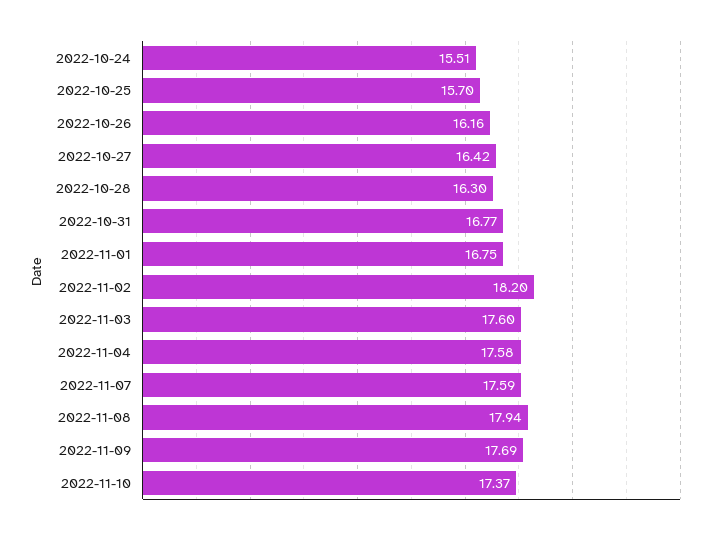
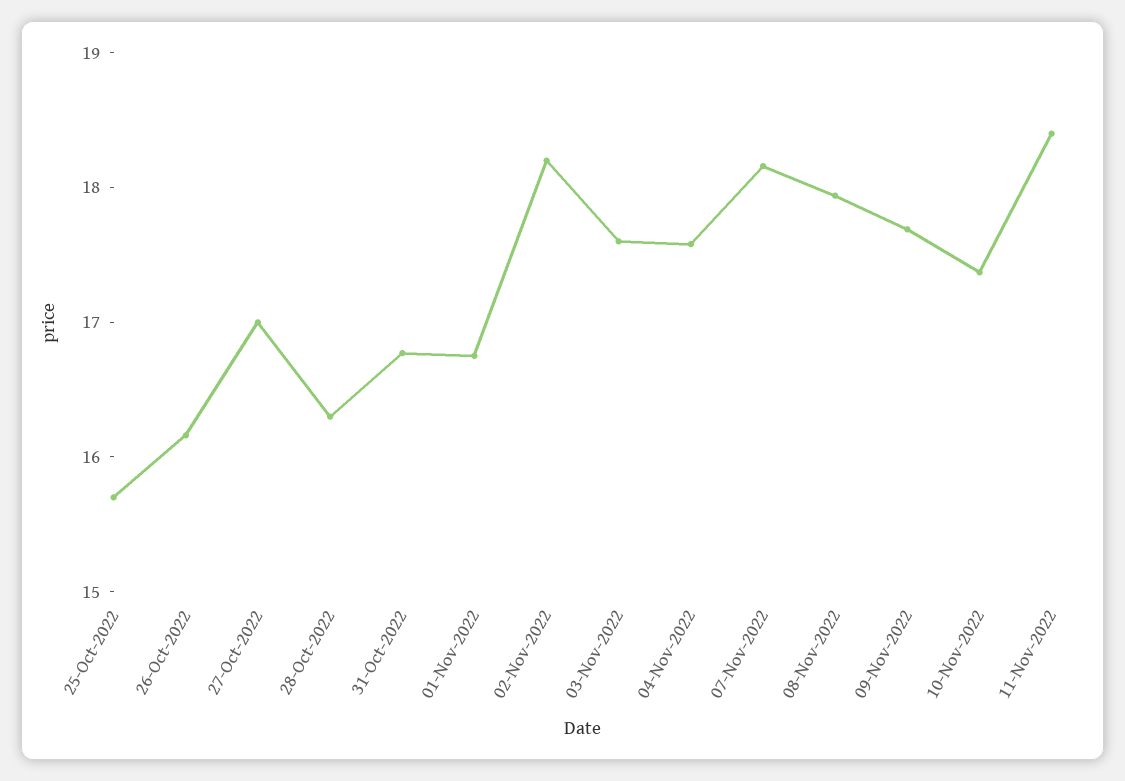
2022-10-24: 15.51 -> none
2022-10-27: 16.42 -> 17
2022-11-07: 17.59 -> 18.2
11-Nov-2022: none -> 18.4

